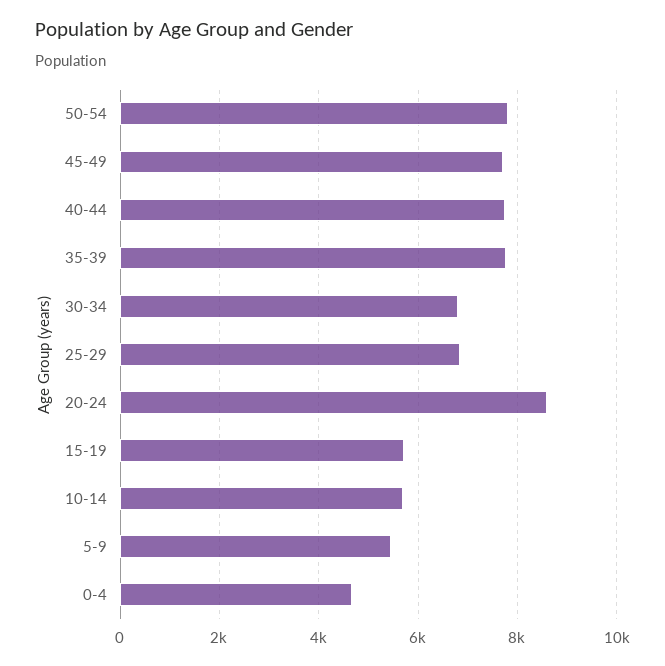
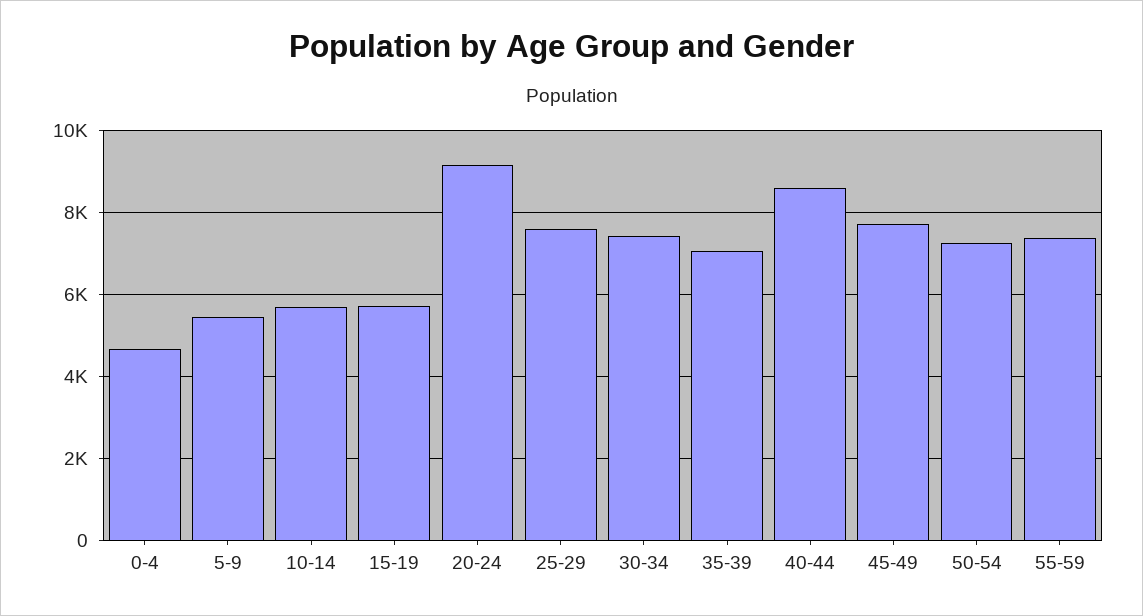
50-54: 7800 -> 7200
40-44: 7800 -> 8600
35-39: 7800 -> 7000
30-34: 6800 -> 7400
25-29: 6800 -> 7600
20-24: 8600 -> 9200
55-59: none -> 7400

